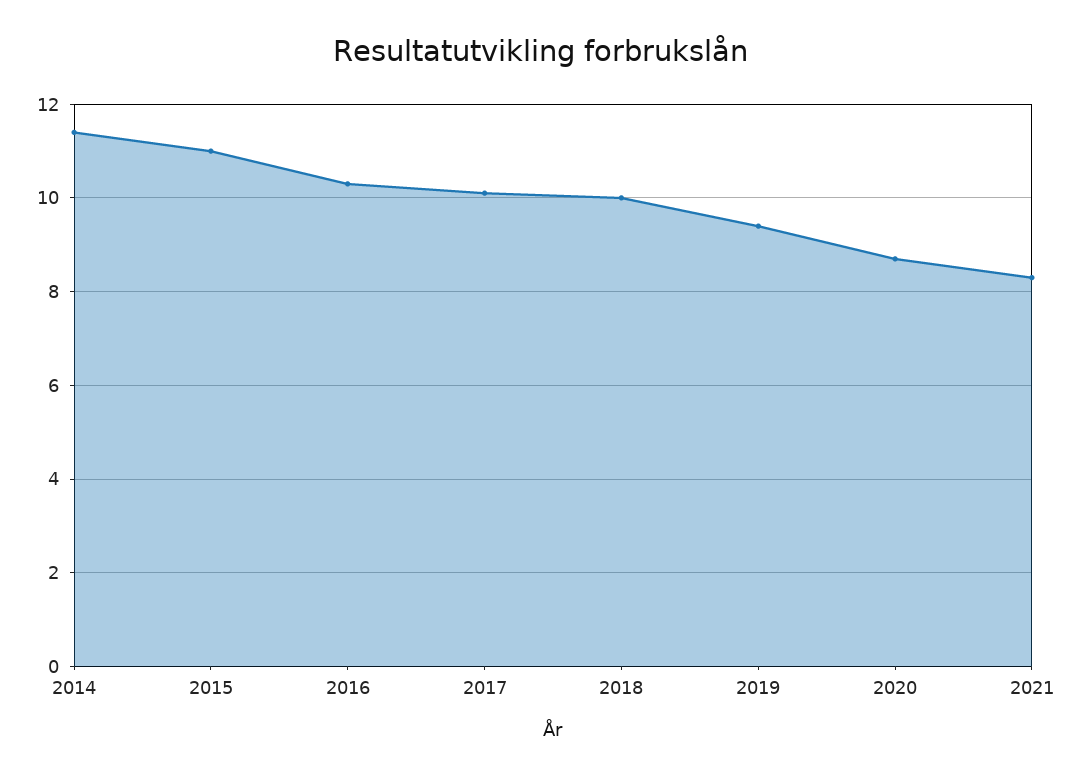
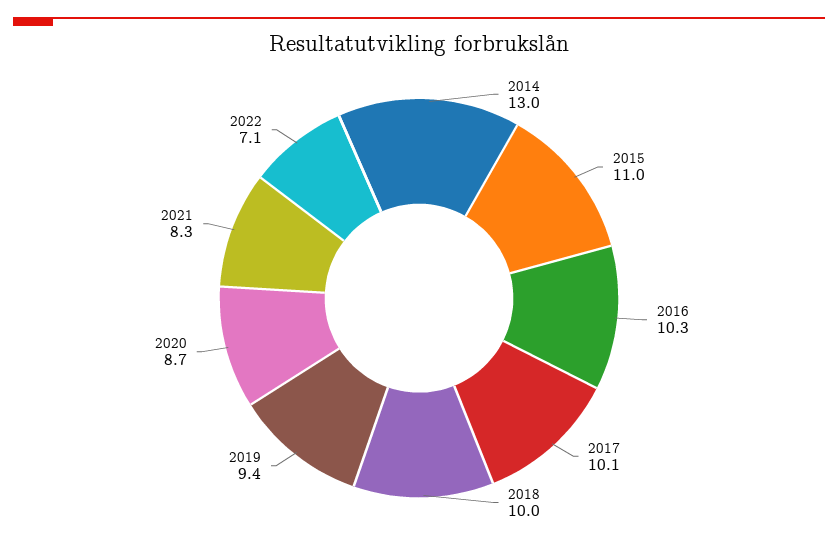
2014: 11.5 -> 13
2022: none -> 7.1

